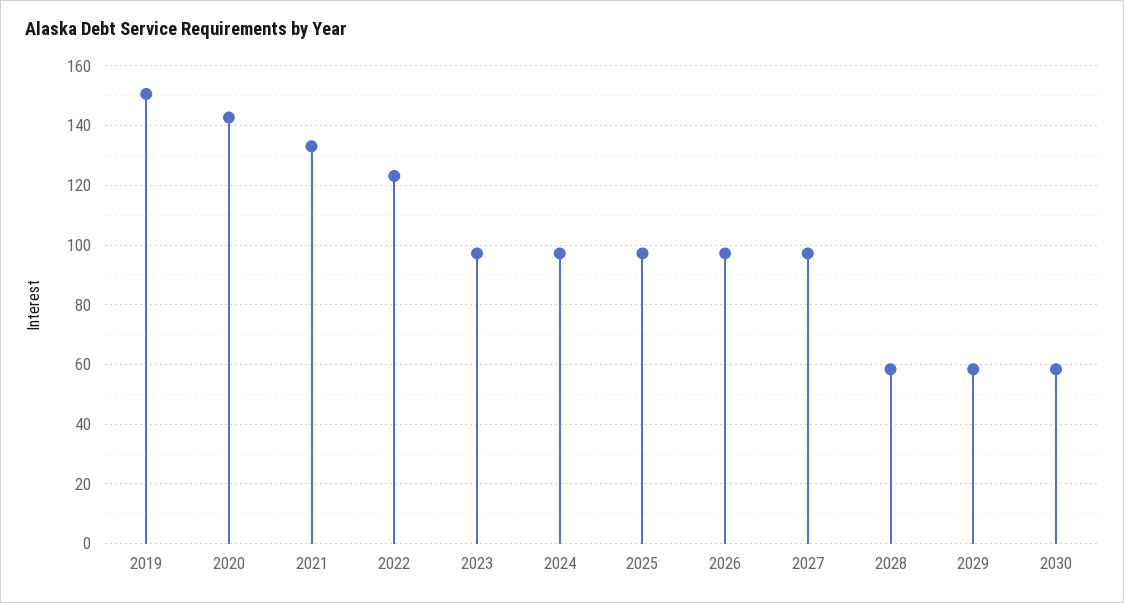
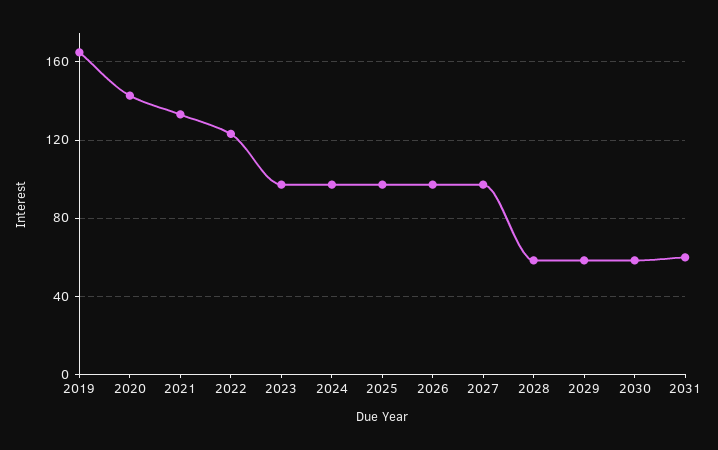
2019: 150 -> 165
2031: none -> 60

